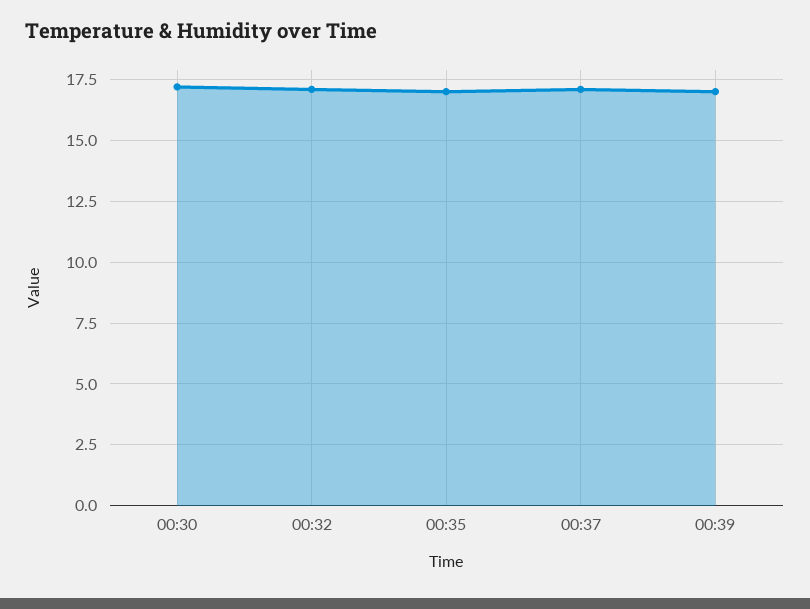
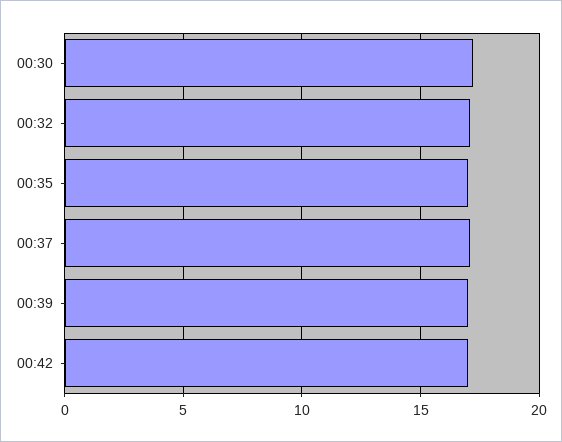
00:42: none -> 17

